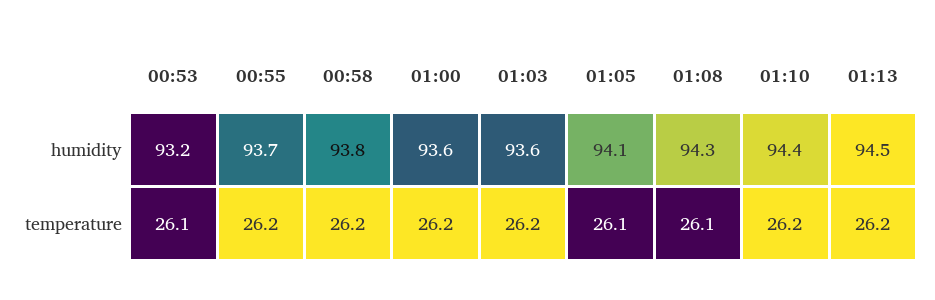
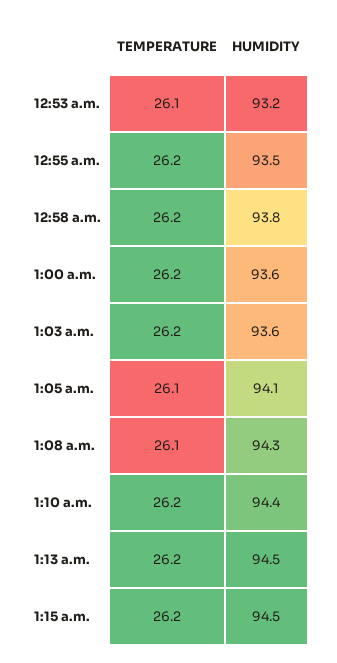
00:55, humidity: 93.7 -> 93.5
1:15 a.m., temperature: none -> 26.2
1:15 a.m., humidity: none -> 94.5

